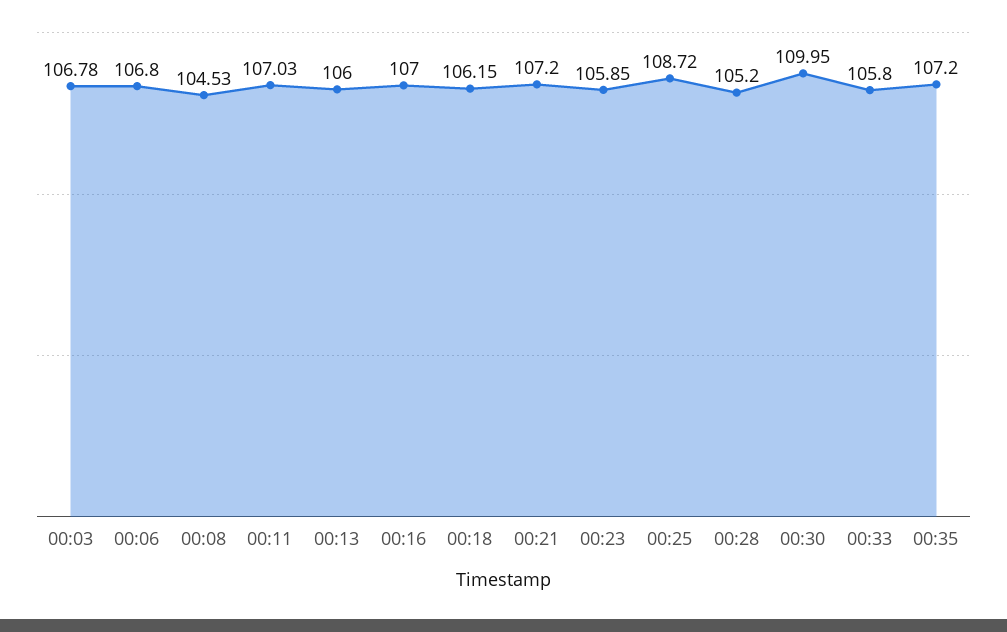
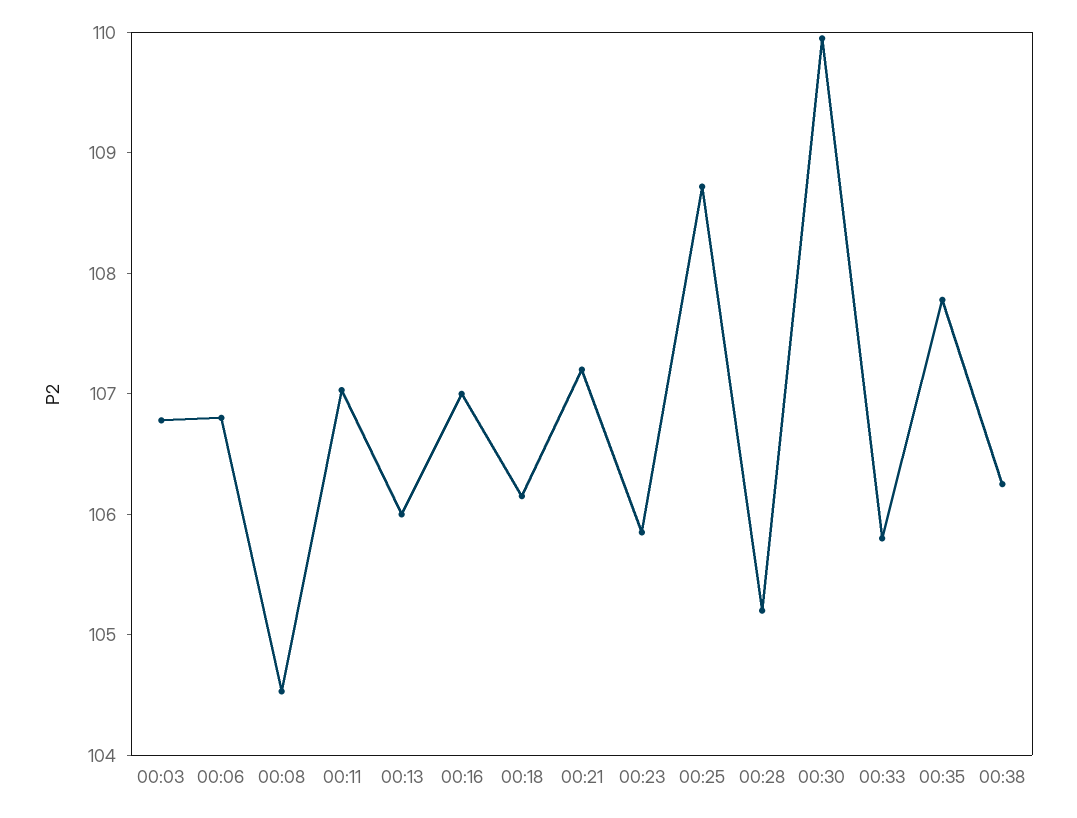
00:35: 107.2 -> 107.8
00:38: none -> 106.2

